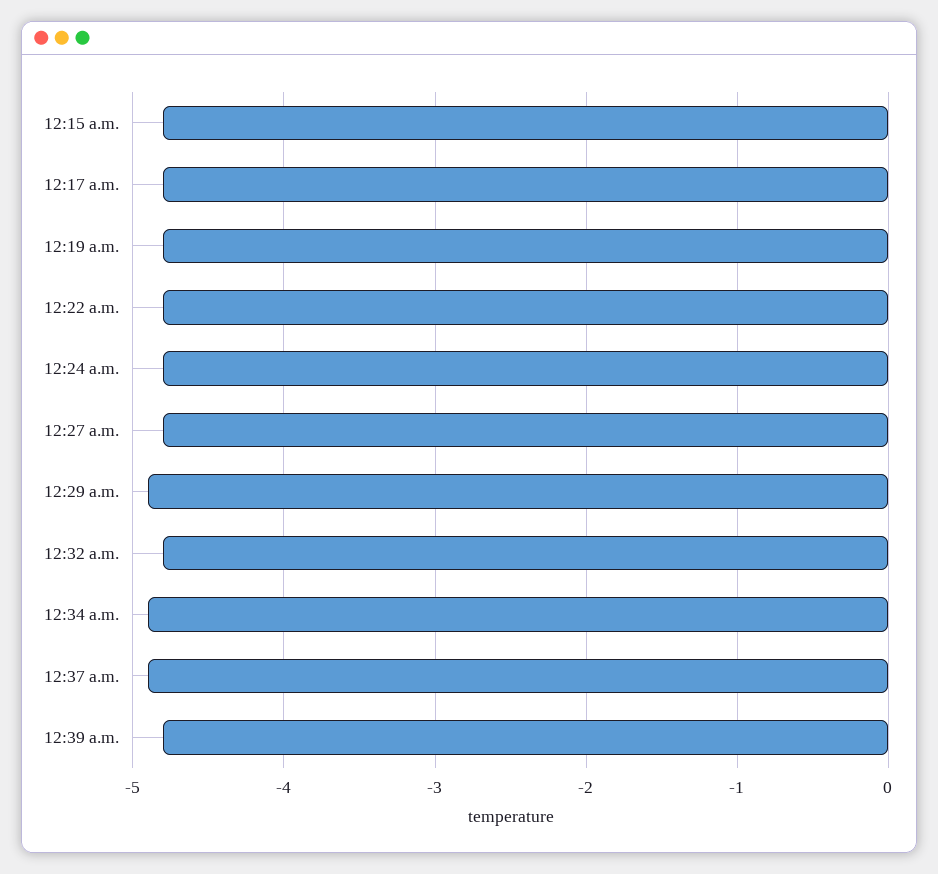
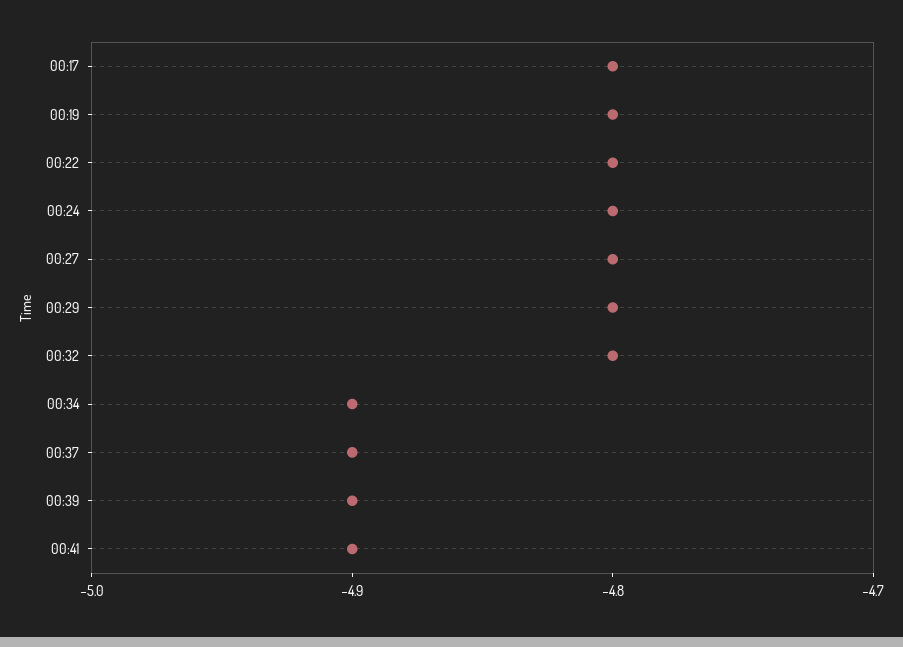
12:15 a.m.: -4.8 -> none
12:29 a.m.: -4.9 -> -4.8
12:39 a.m.: -4.8 -> -4.9
00:41: none -> -4.9

